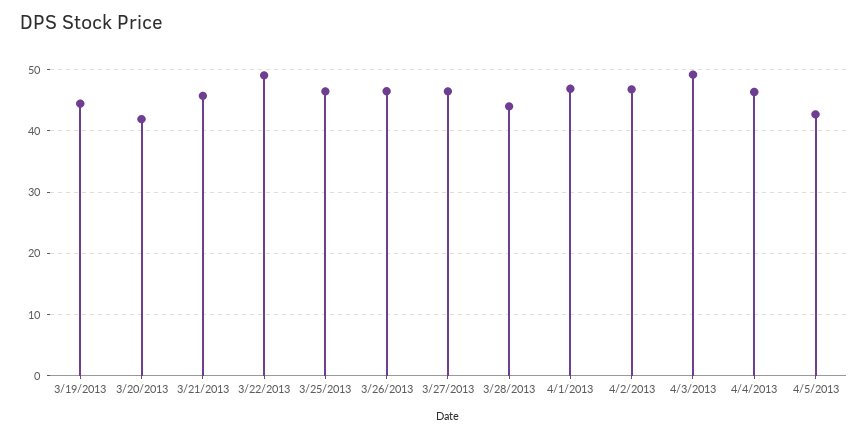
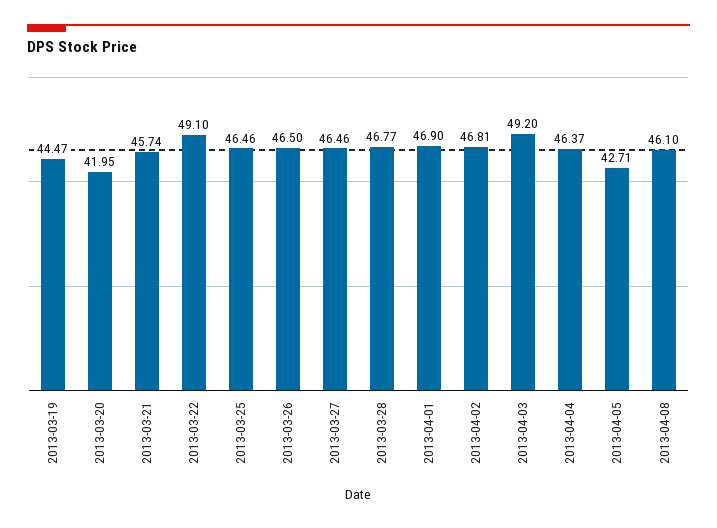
3/28/2013: 44 -> 46.77
2013-04-08: none -> 46.1

